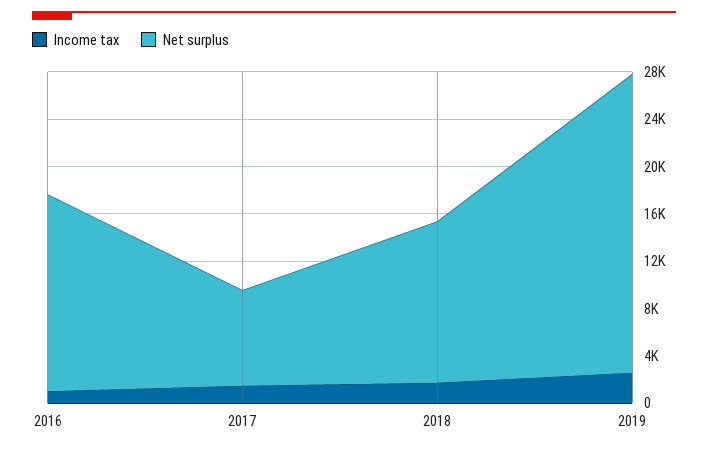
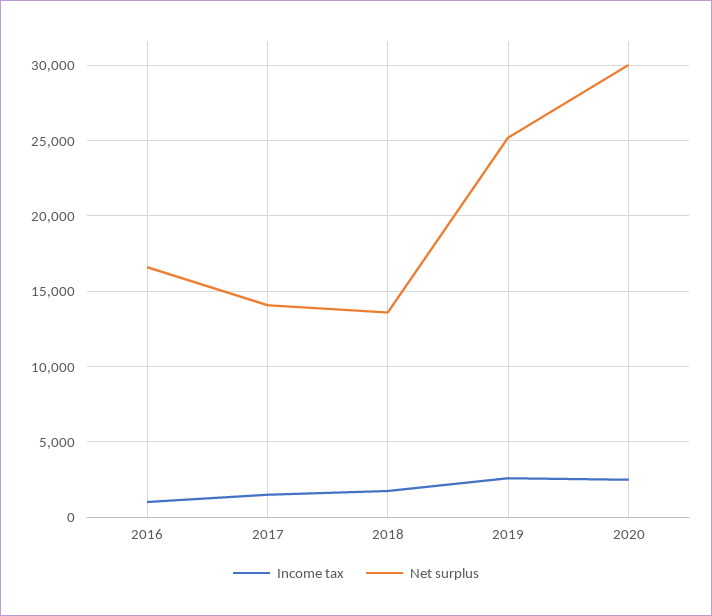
Net surplus, 2017: 8000 -> 14000
Income tax, 2020: none -> 2500
Net surplus, 2020: none -> 30000

